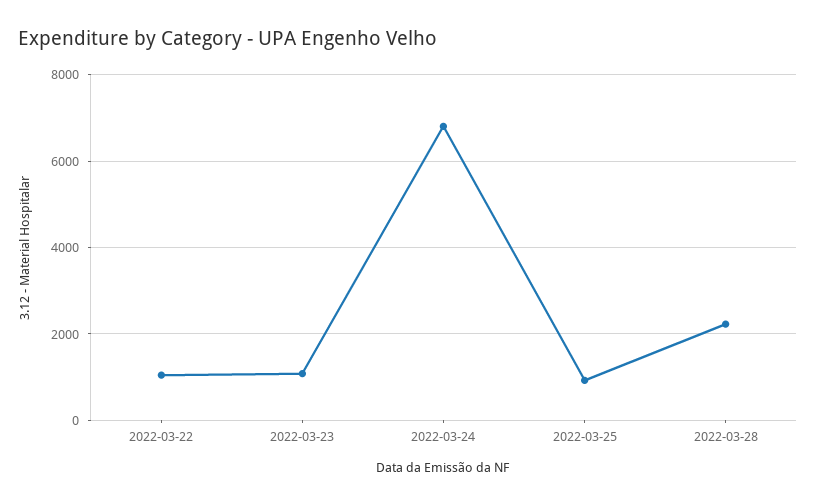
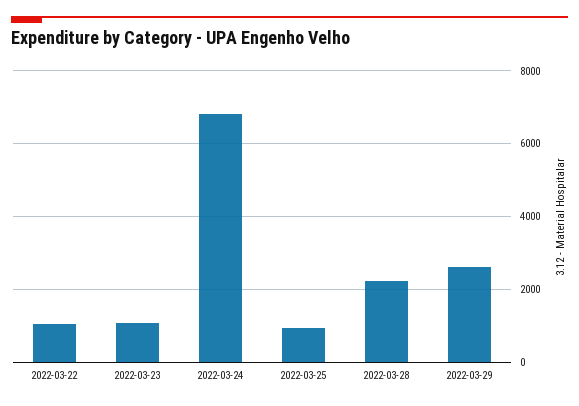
2022-03-29: none -> 2600

